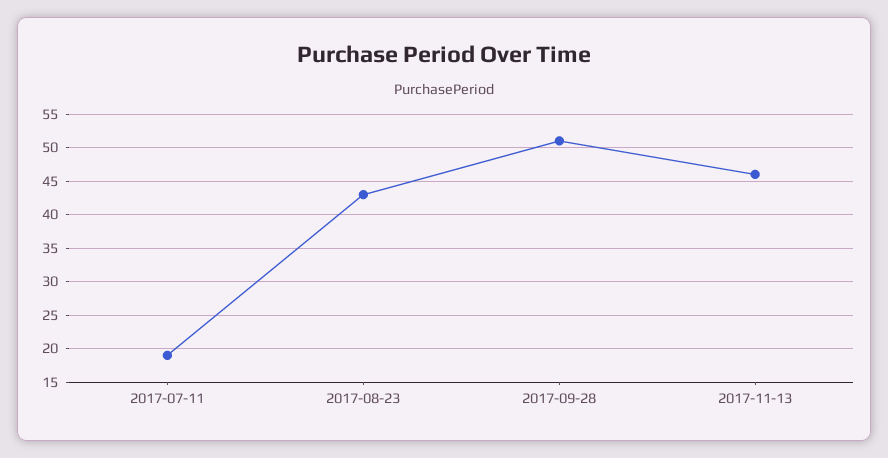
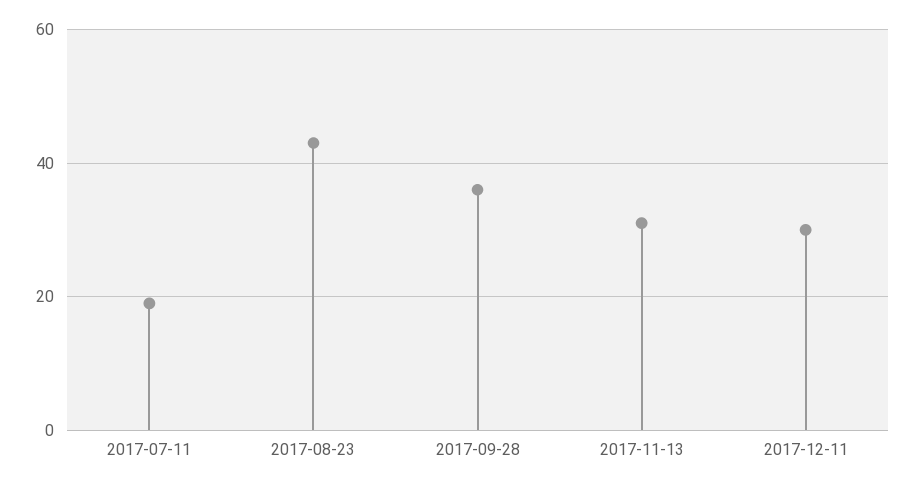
2017-09-28: 51 -> 35
2017-11-13: 46 -> 30
2017-12-11: none -> 30

